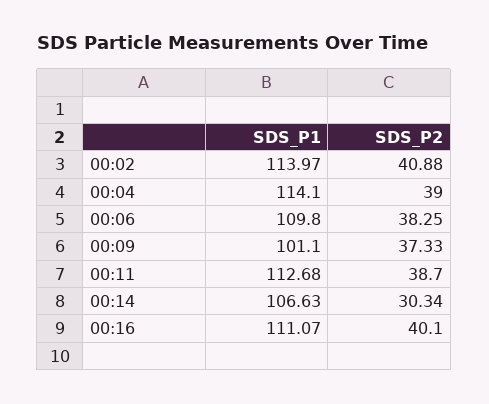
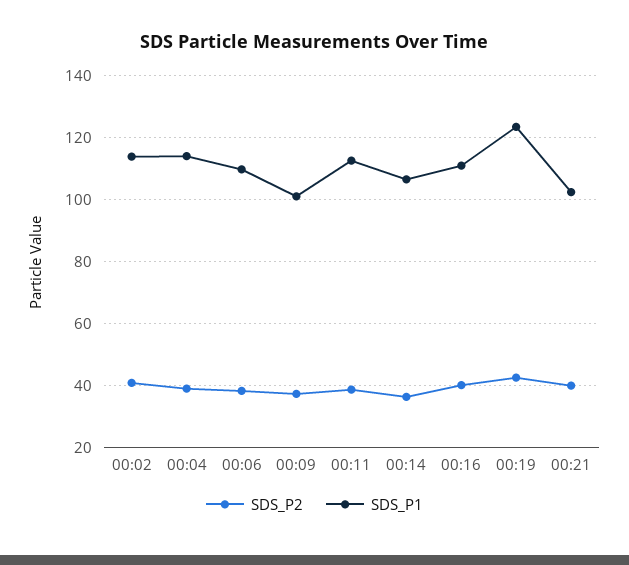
SDS_P2, 00:14: 30.34 -> 36
SDS_P2, 00:19: none -> 42
SDS_P1, 00:19: none -> 124
SDS_P2, 00:21: none -> 40
SDS_P1, 00:21: none -> 102

